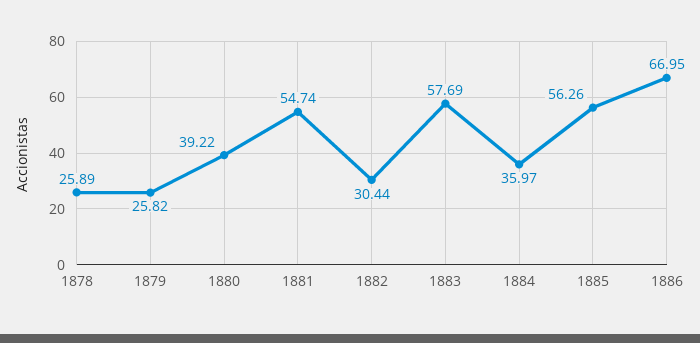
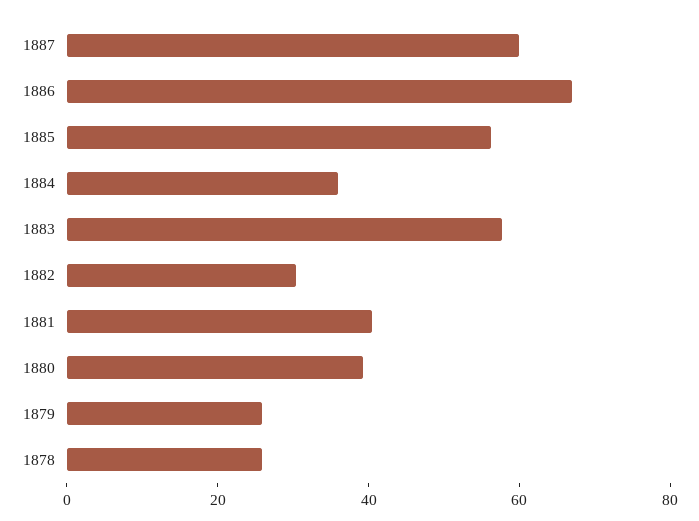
1881: 54.74 -> 40
1887: none -> 60

